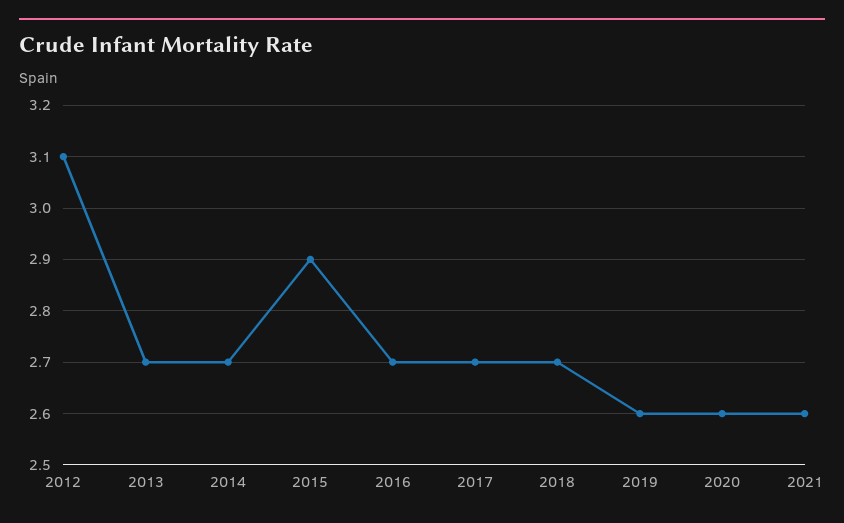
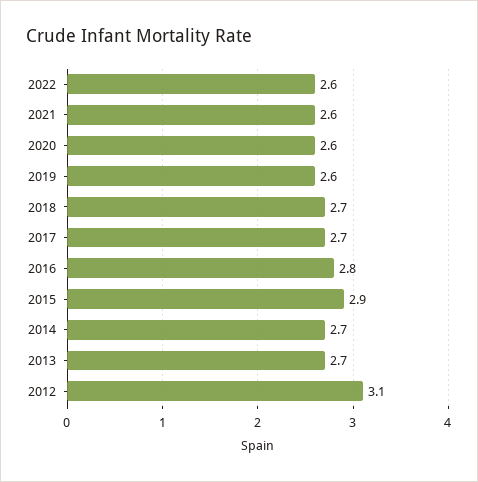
2016: 2.7 -> 2.8
2022: none -> 2.6

